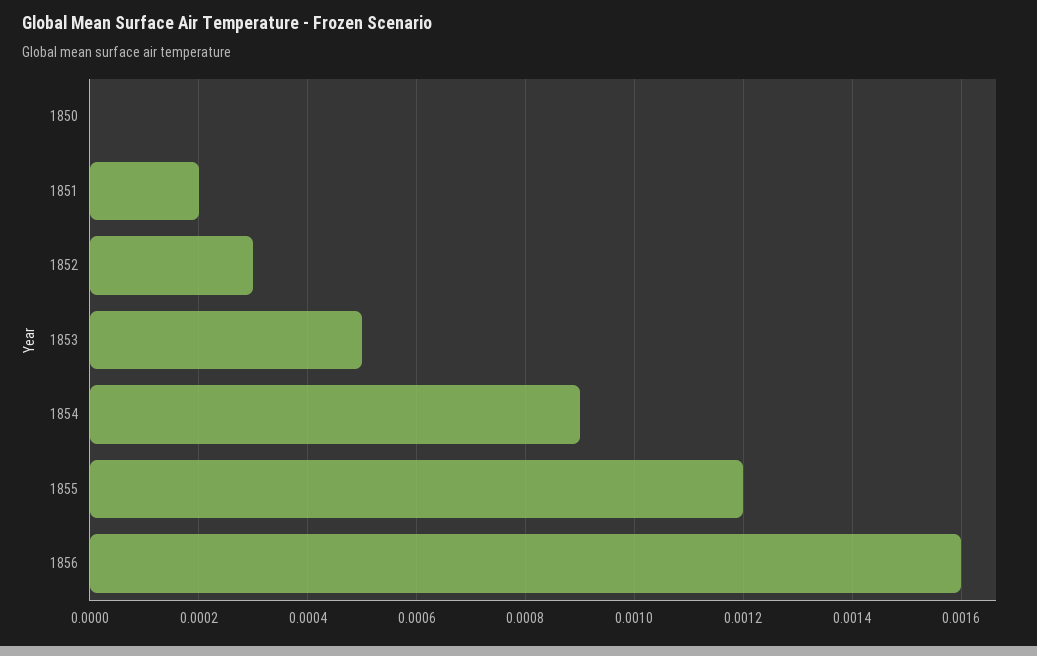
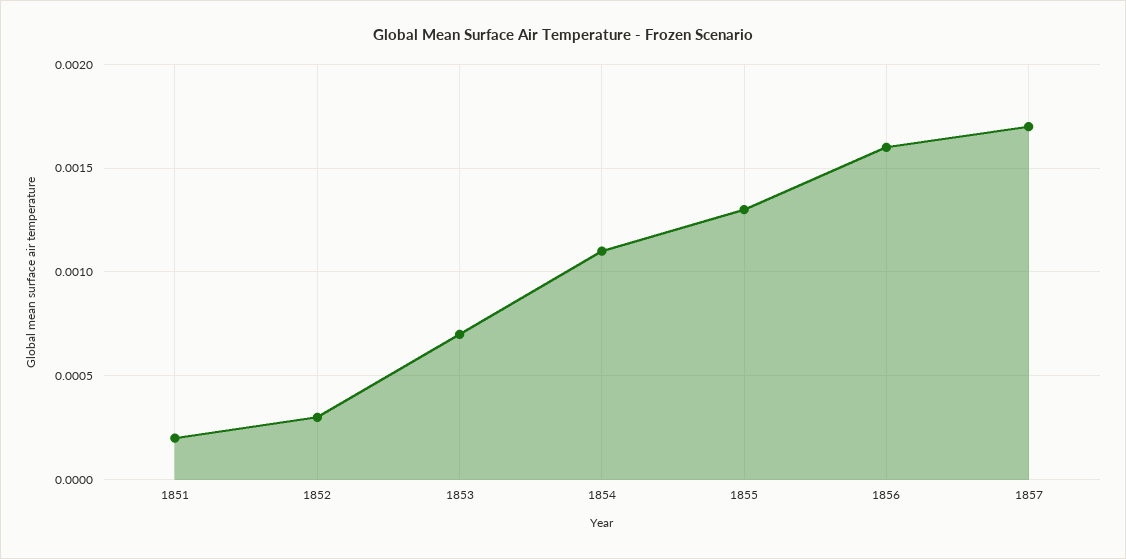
1850: 0 -> none
1853: 0.0005 -> 0.0007
1854: 0.0009 -> 0.0011
1855: 0.0012 -> 0.0013
1857: none -> 0.0017

